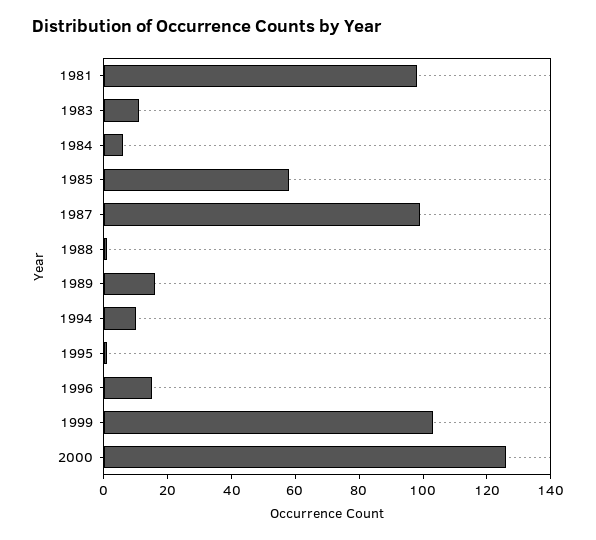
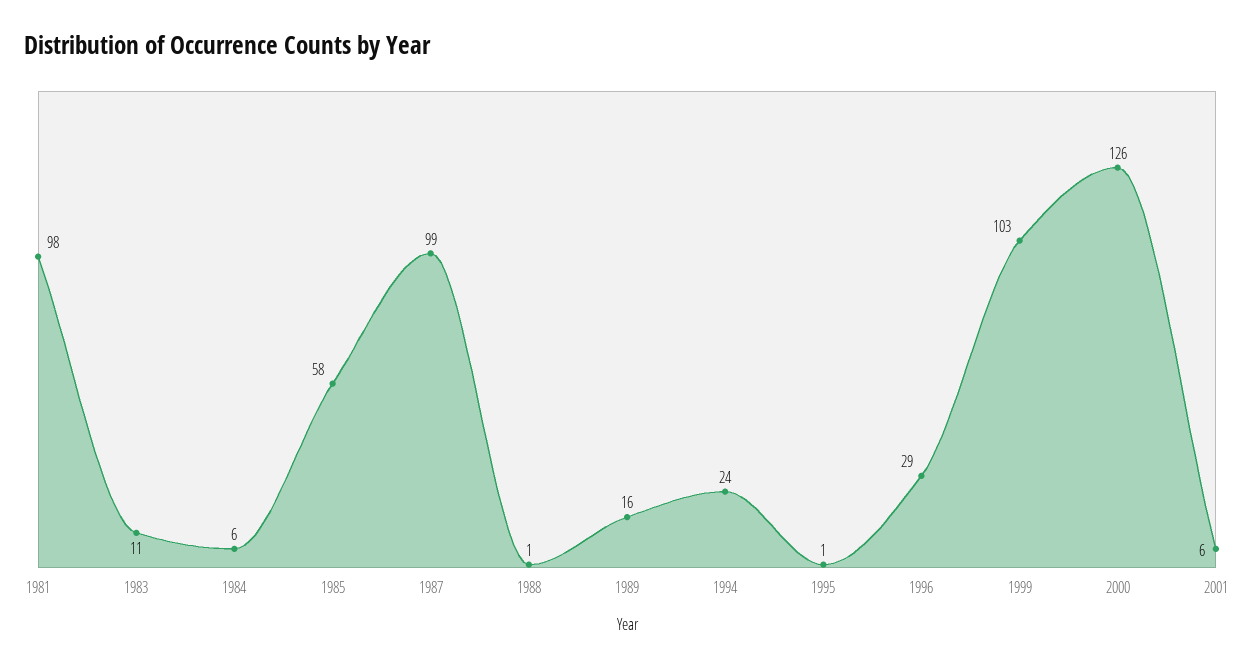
1994: 10 -> 24
1996: 15 -> 29
2001: none -> 6

